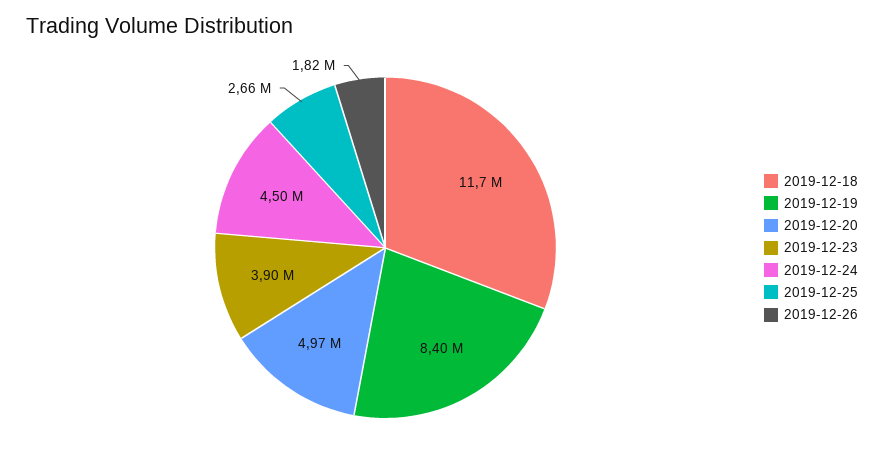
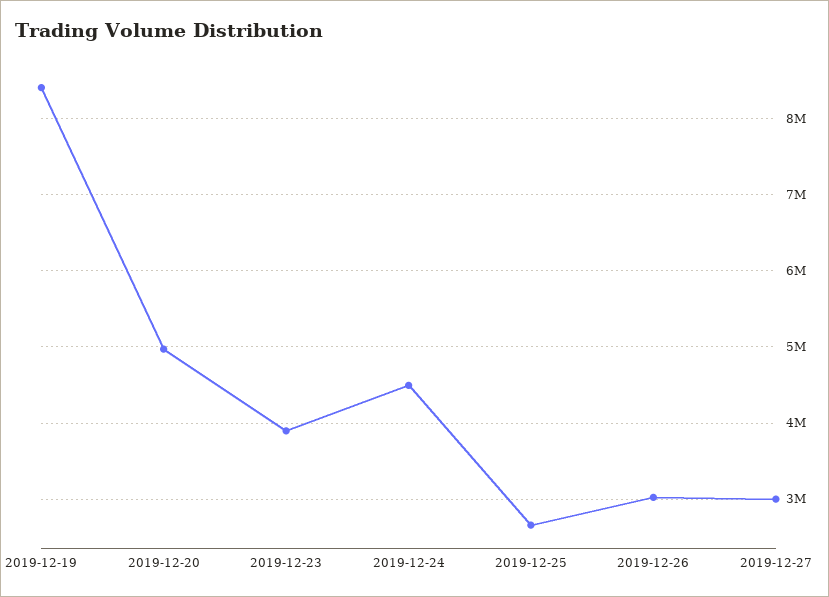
2019-12-18: 11700000 -> none
2019-12-26: 1820000 -> 3000000
2019-12-27: none -> 3000000

